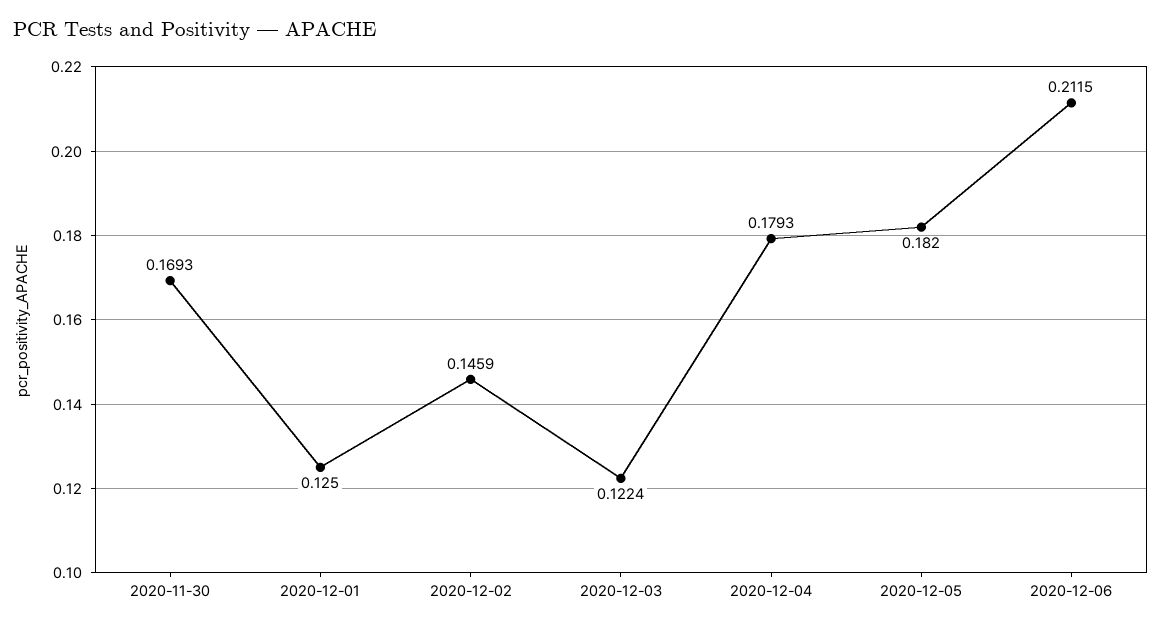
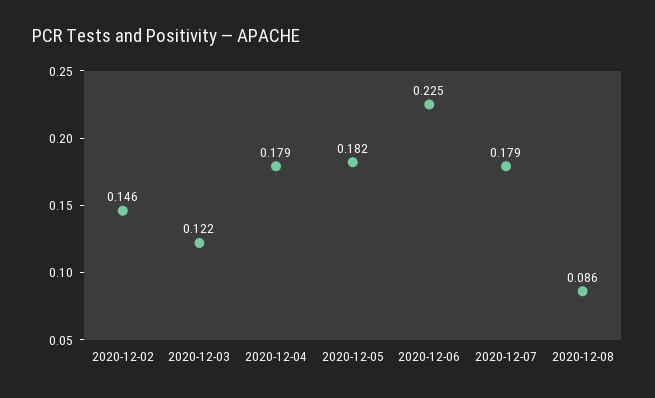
2020-11-30: 0.1693 -> none
2020-12-01: 0.125 -> none
2020-12-06: 0.2115 -> 0.225
2020-12-07: none -> 0.179
2020-12-08: none -> 0.086

